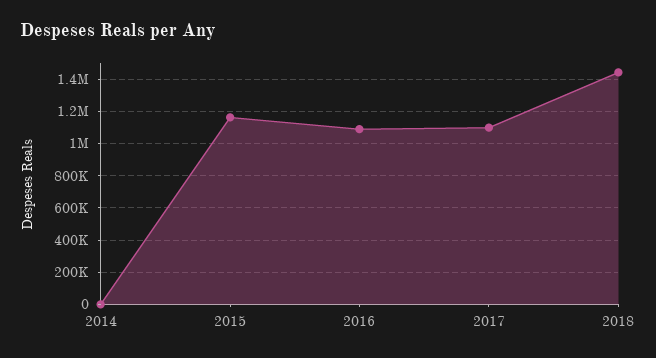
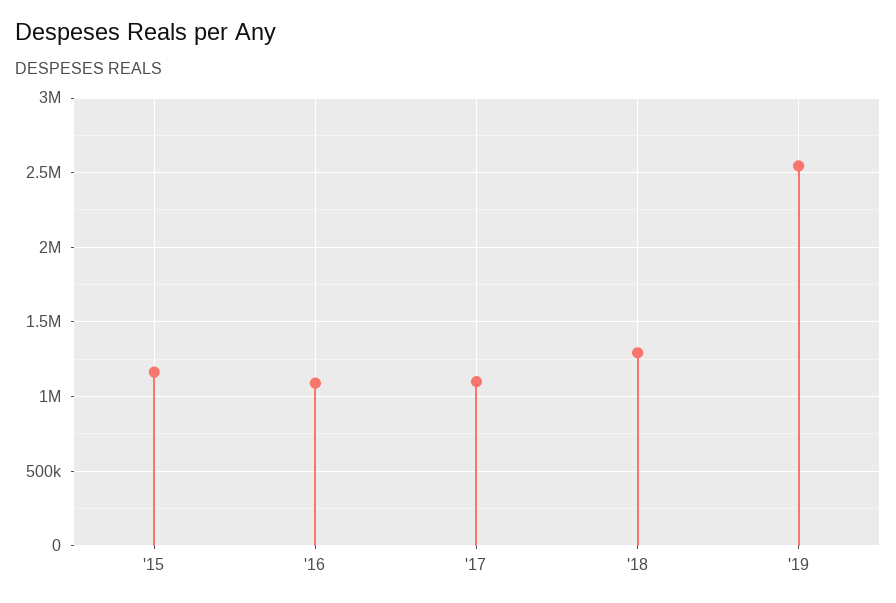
2014: 0 -> none
2018: 1450000 -> 1300000
'19: none -> 2550000

